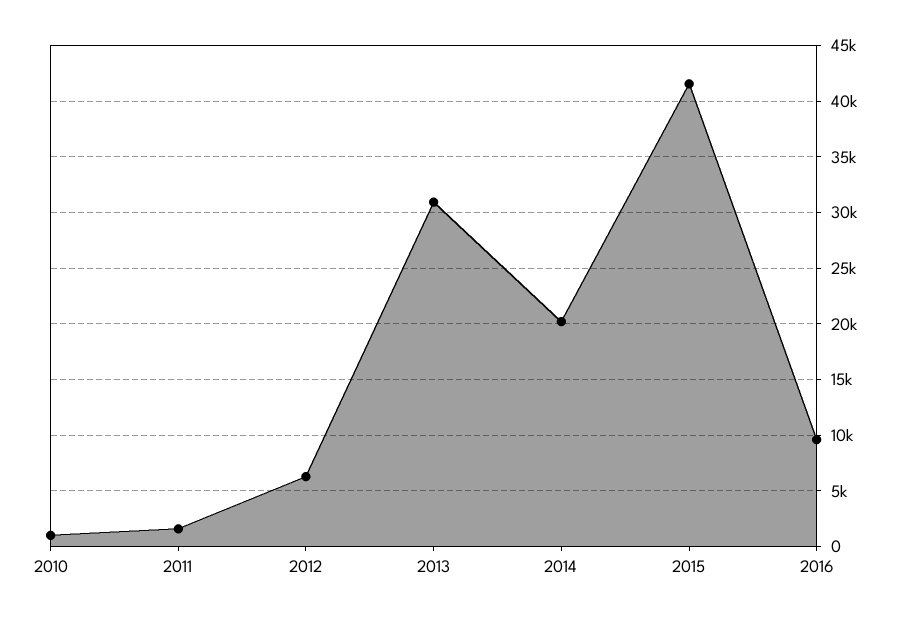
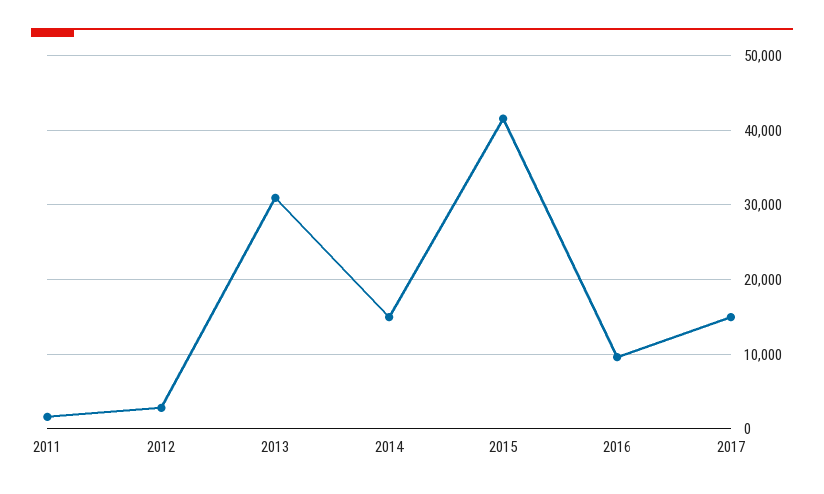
2010: 1000 -> none
2012: 6000 -> 3000
2014: 20000 -> 15000
2017: none -> 15000

